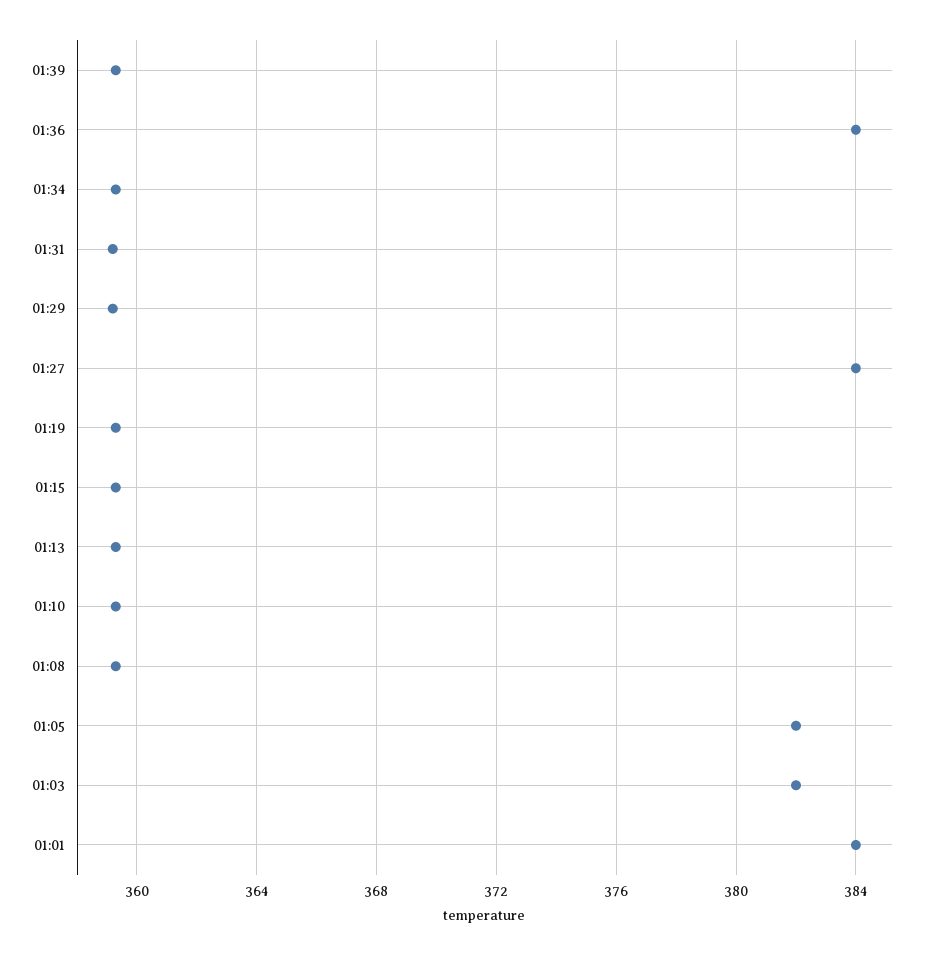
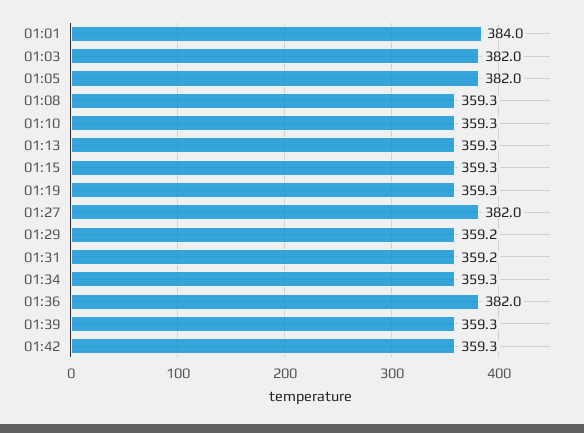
01:36: 384 -> 382
01:27: 384 -> 382
01:42: none -> 359.3

